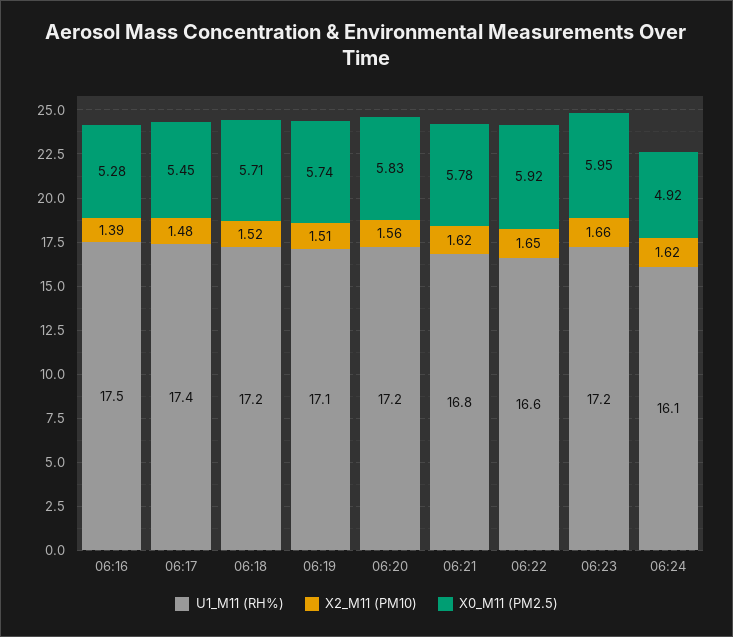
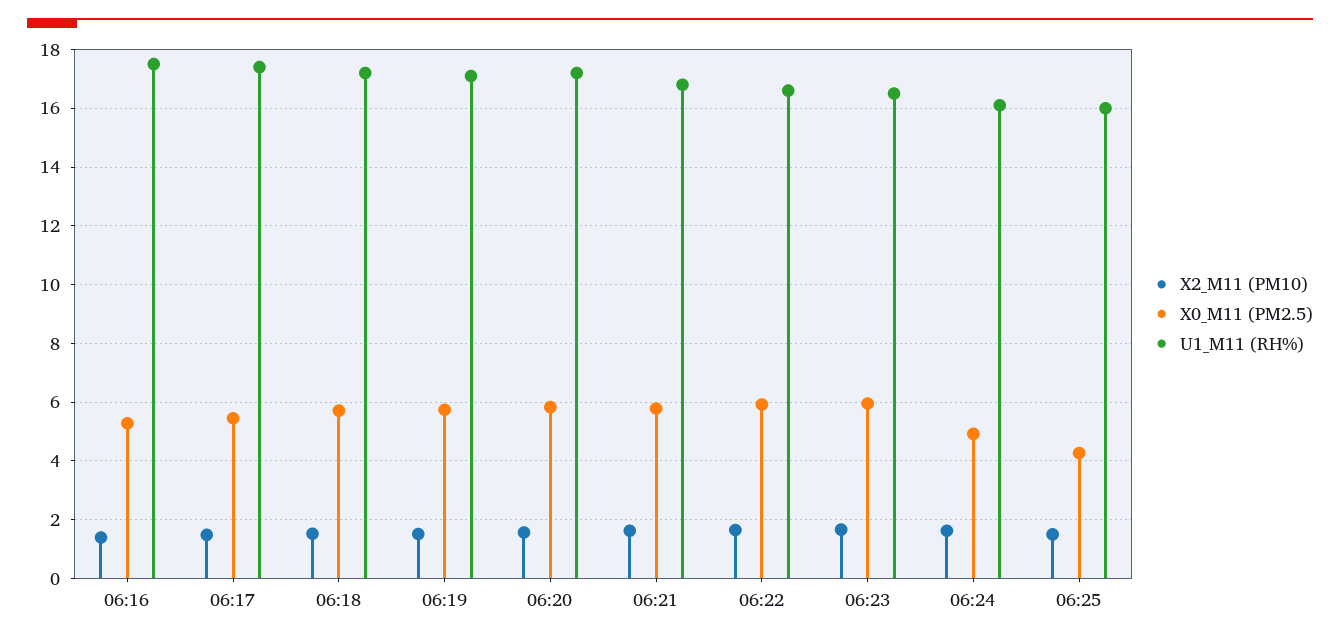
U1_M11 (RH%), 06:23: 17.2 -> 16.5
X2_M11 (PM10), 06:25: none -> 1.5
X0_M11 (PM2.5), 06:25: none -> 4.25
U1_M11 (RH%), 06:25: none -> 16

